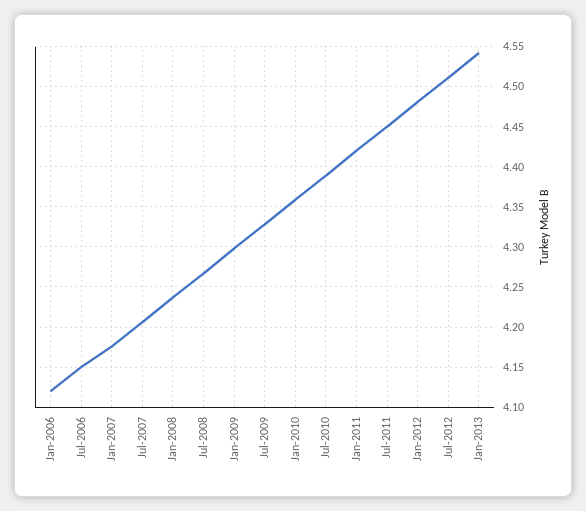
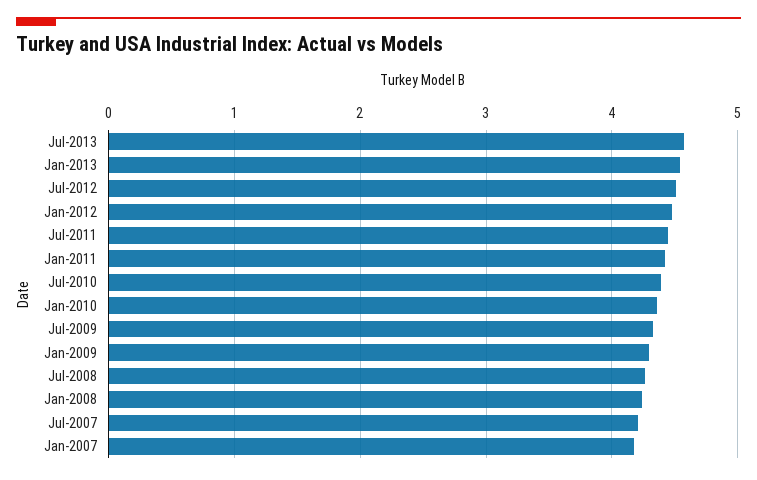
Jan-2006: 4.12 -> none
Jul-2006: 4.15 -> none
Jul-2013: none -> 4.6

